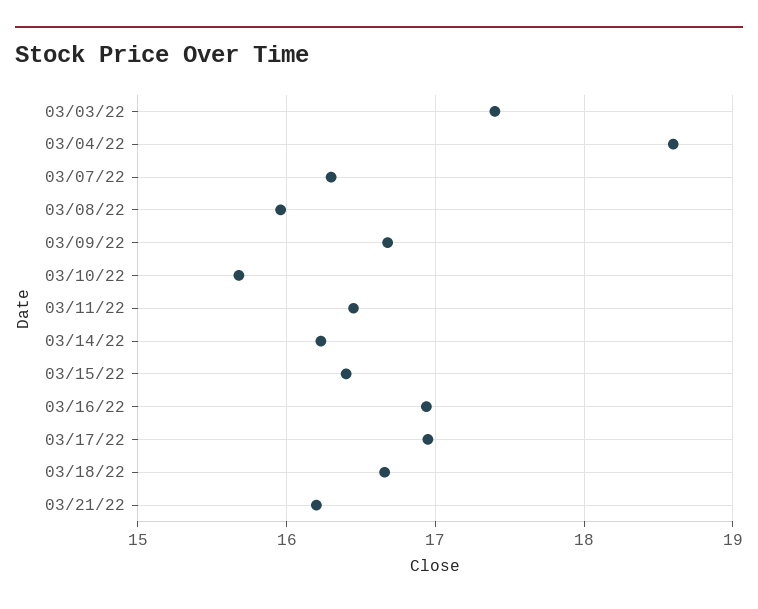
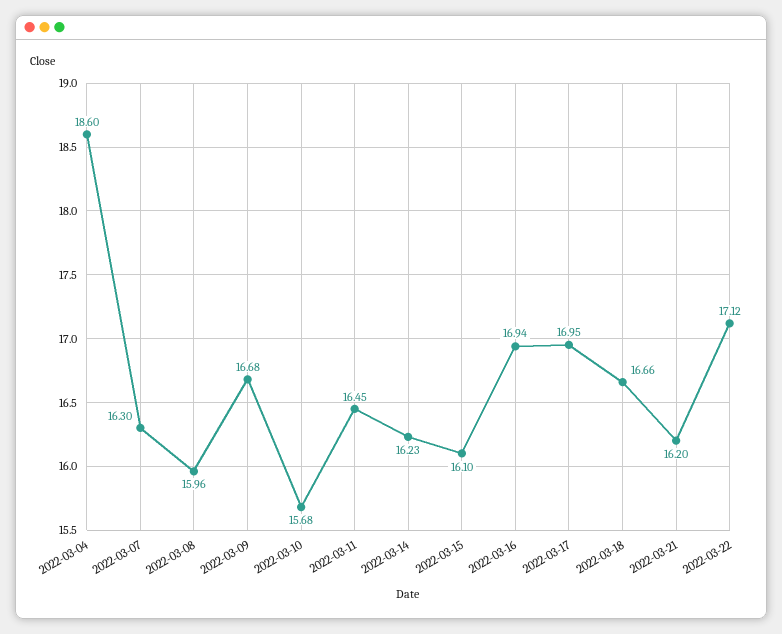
03/03/22: 17.4 -> none
03/15/22: 16.4 -> 16.1
2022-03-22: none -> 17.12

